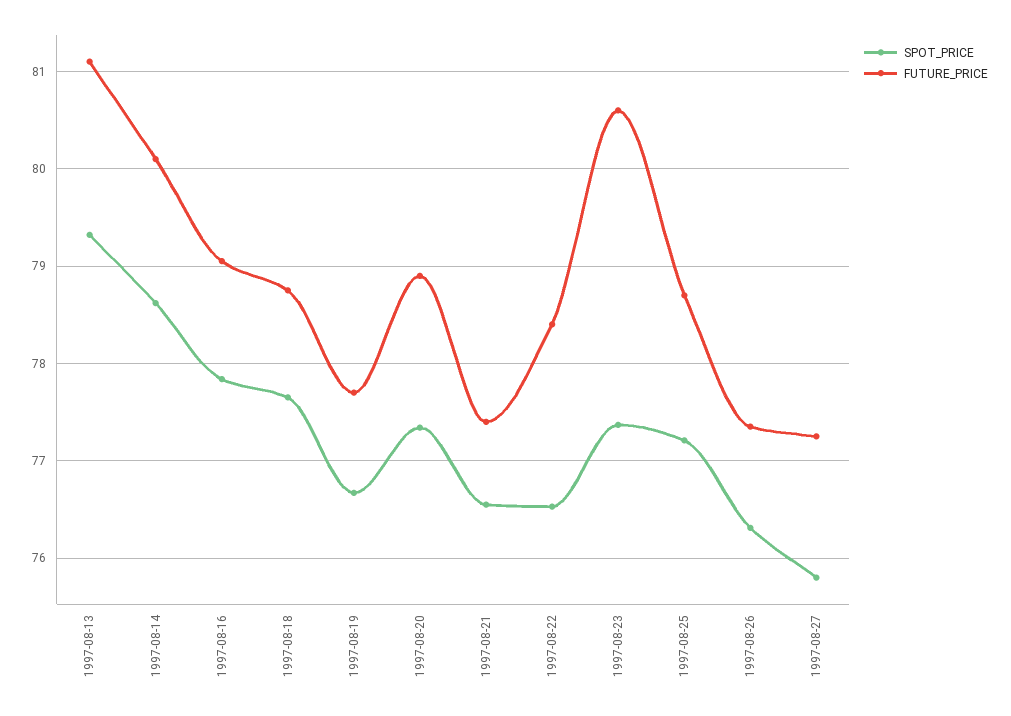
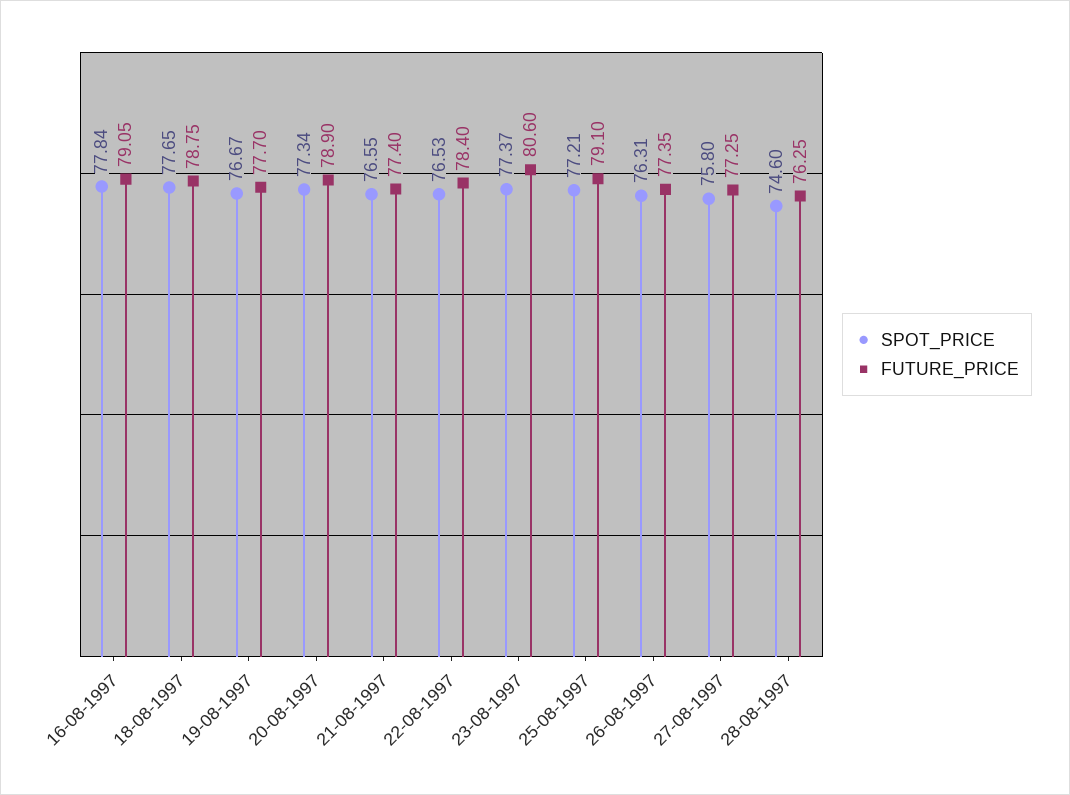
SPOT_PRICE, 1997-08-13: 79.3 -> none
FUTURE_PRICE, 1997-08-13: 81.1 -> none
SPOT_PRICE, 1997-08-14: 78.6 -> none
FUTURE_PRICE, 1997-08-14: 80.1 -> none
FUTURE_PRICE, 1997-08-25: 78.7 -> 79.1
SPOT_PRICE, 28-08-1997: none -> 74.6
FUTURE_PRICE, 28-08-1997: none -> 76.25

